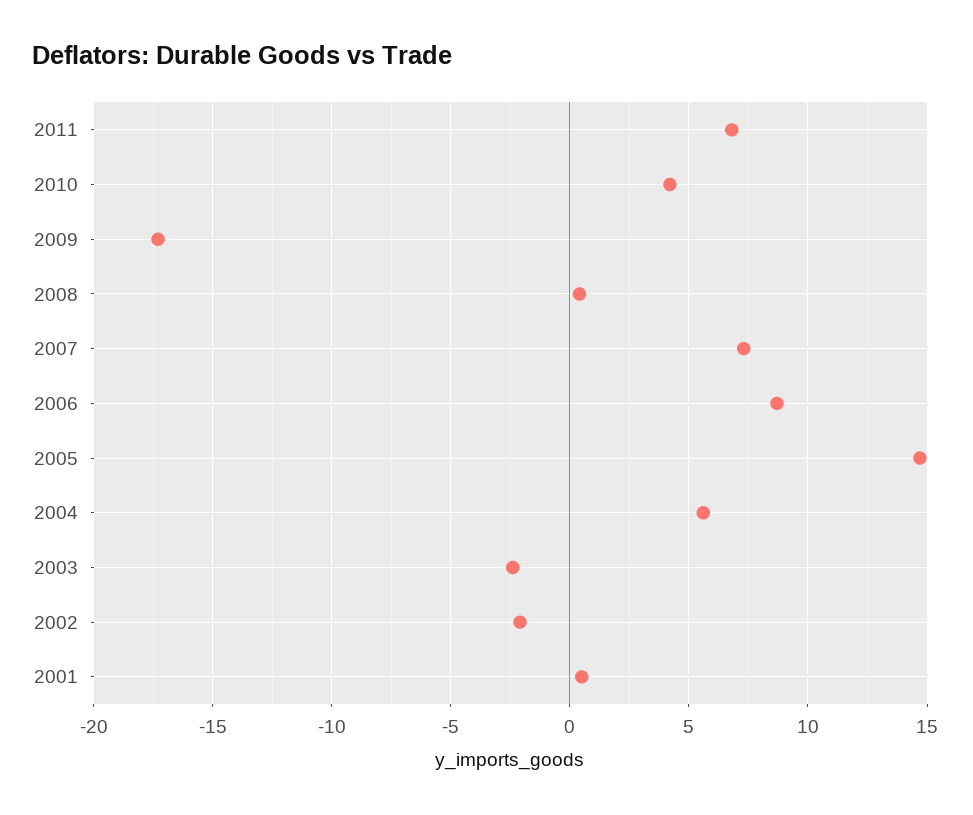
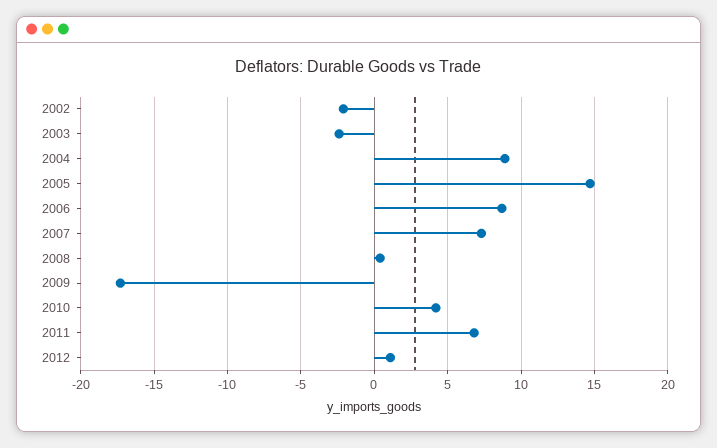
2004: 5.5 -> 9
2001: 0.5 -> none
2012: none -> 1

